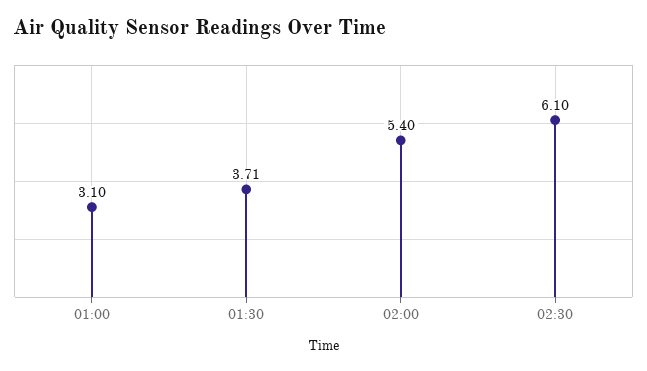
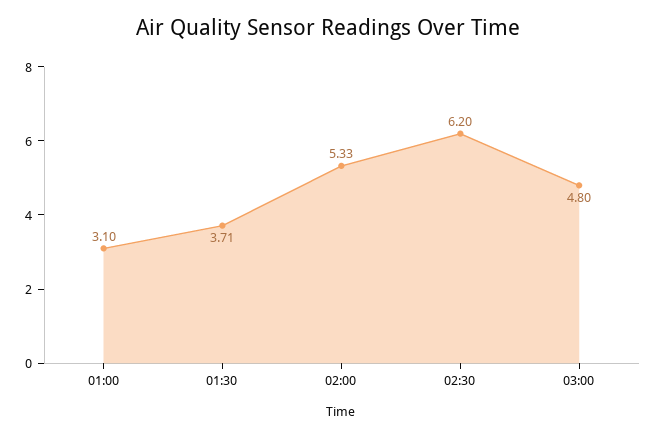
02:00: 5.4 -> 5.33
02:30: 6.1 -> 6.2
03:00: none -> 4.8

